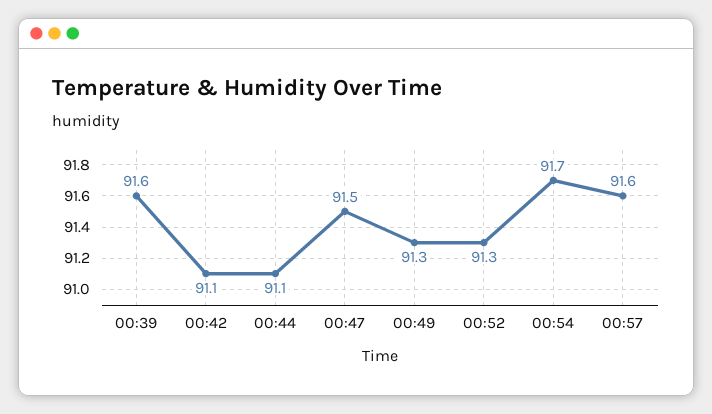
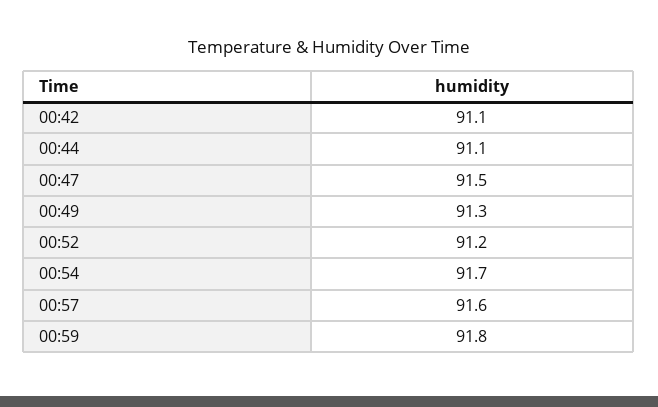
00:39: 91.6 -> none
00:52: 91.3 -> 91.2
00:59: none -> 91.8

